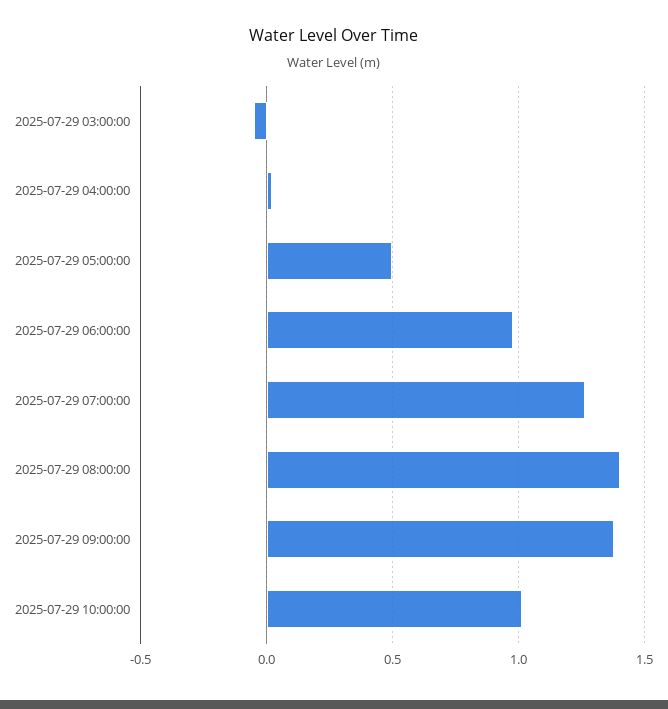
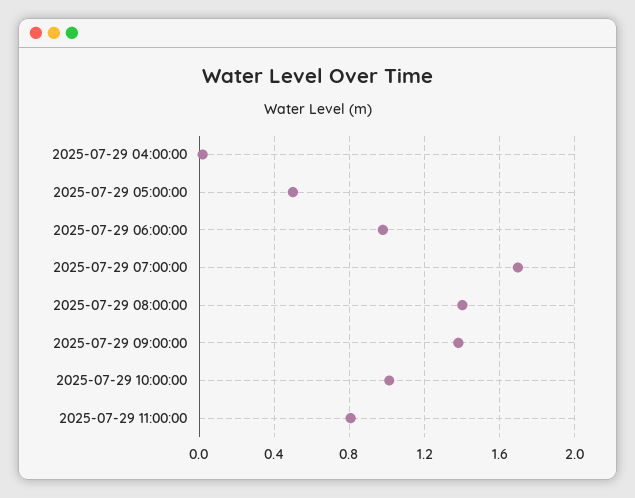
2025-07-29 03:00:00: -0.05 -> none
2025-07-29 07:00:00: 1.25 -> 1.7
2025-07-29 11:00:00: none -> 0.8

